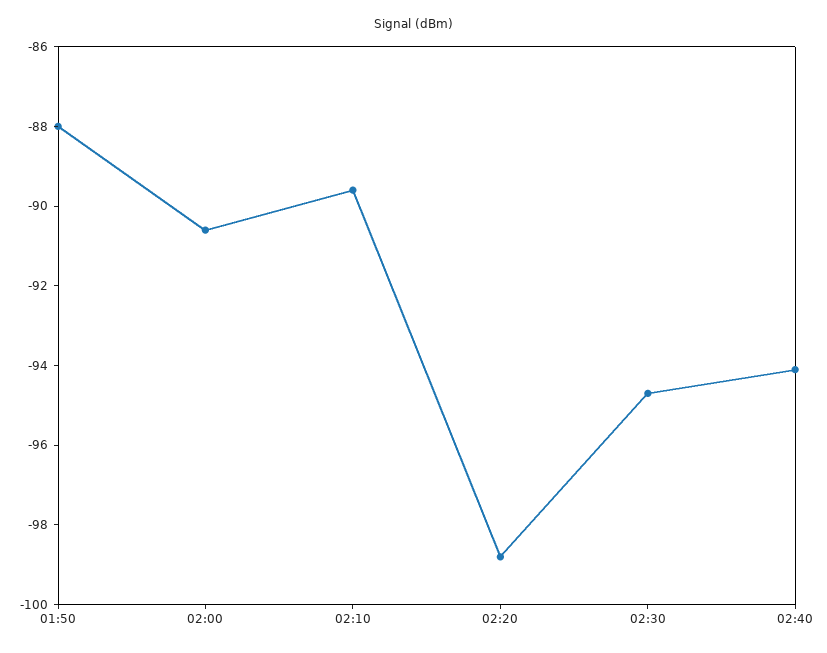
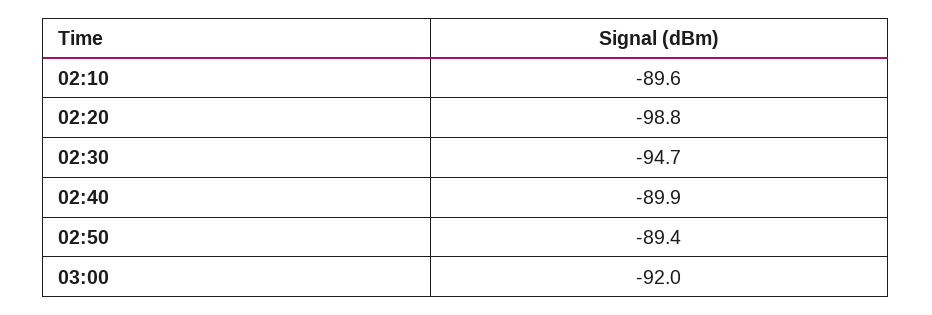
01:50: -88 -> none
02:00: -90.5 -> none
02:40: -94 -> -89.9
02:50: none -> -89.4
03:00: none -> -92

